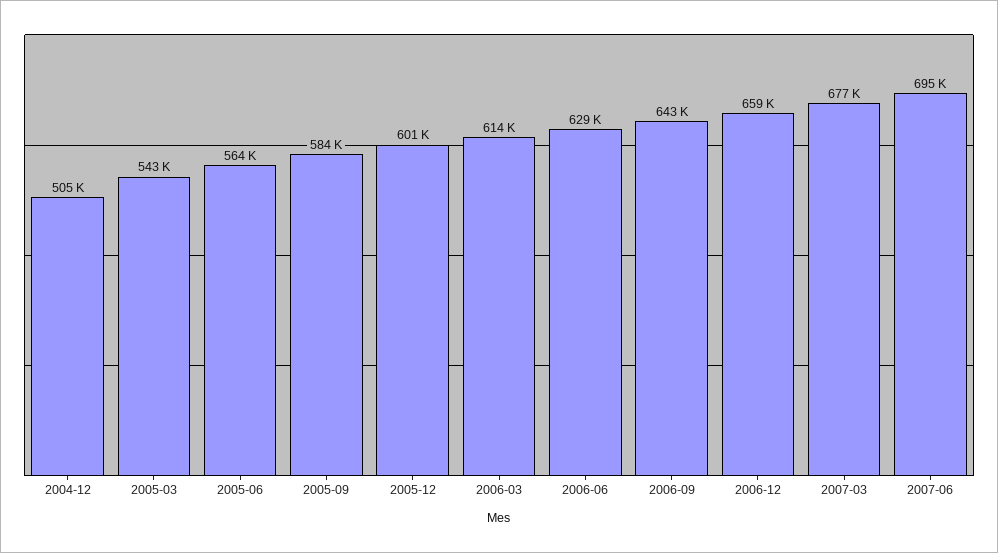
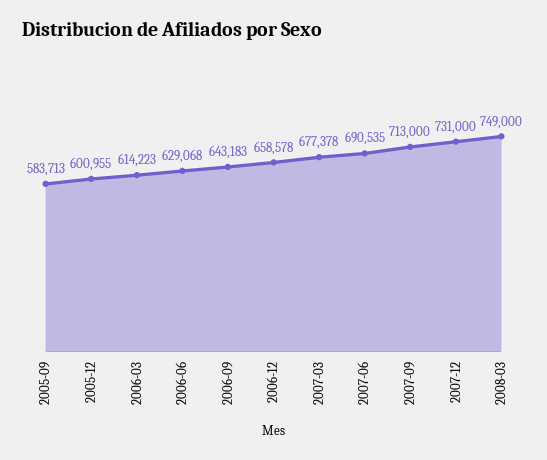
2004-12: 505000 -> none
2005-03: 543000 -> none
2005-06: 564000 -> none
2007-06: 695000 -> 690535
2007-09: none -> 713000
2007-12: none -> 731000
2008-03: none -> 749000

